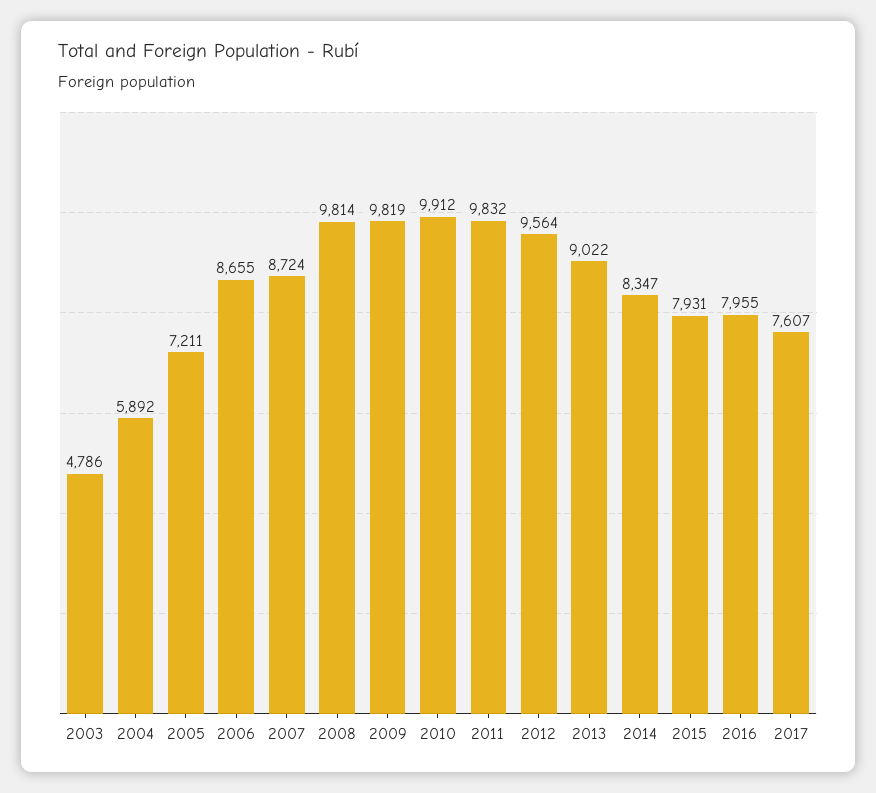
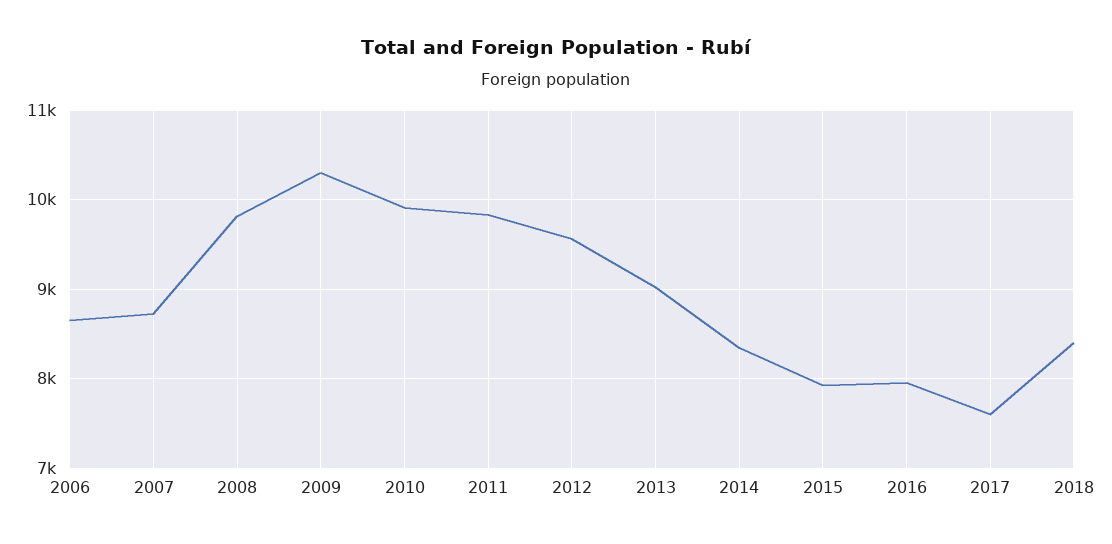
2003: 4786 -> none
2004: 5892 -> none
2005: 7211 -> none
2009: 9819 -> 10300
2018: none -> 8400

